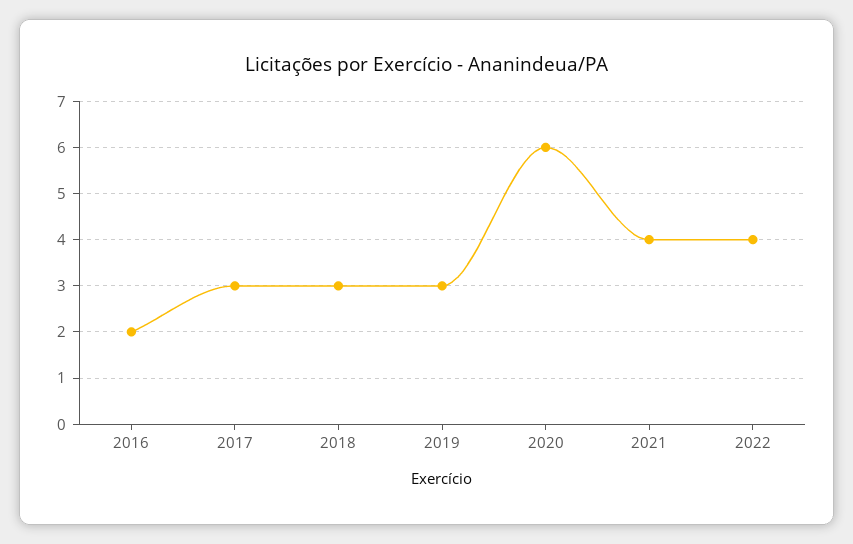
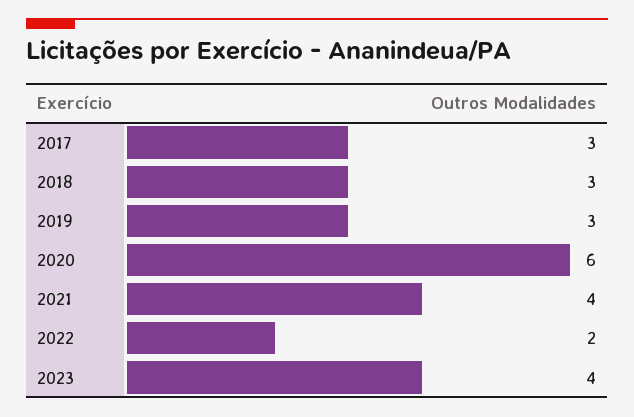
2016: 2 -> none
2022: 4 -> 2
2023: none -> 4

